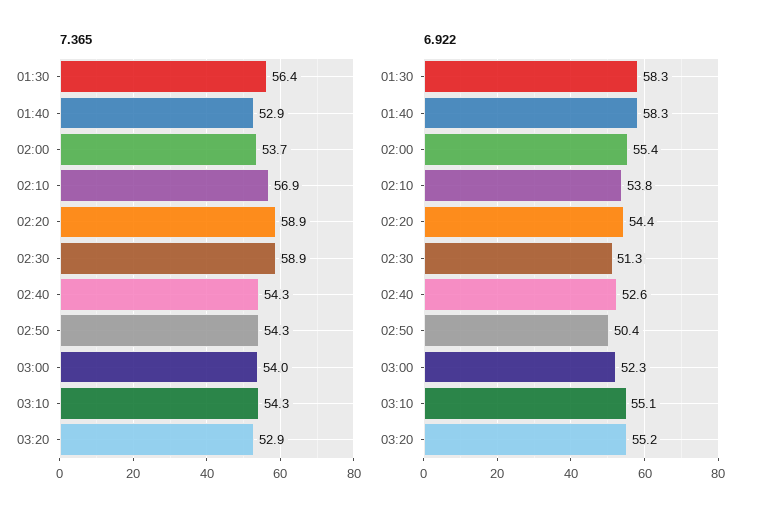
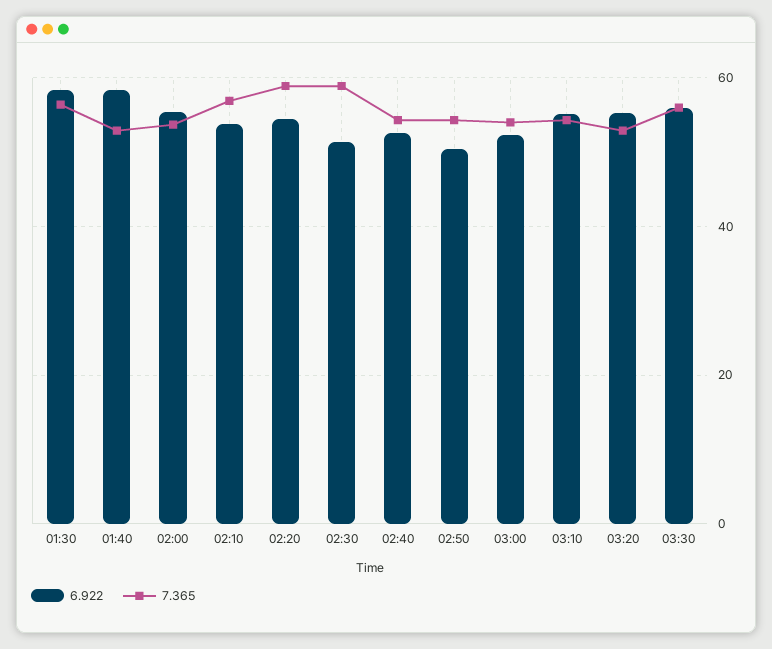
6.922, 03:30: none -> 56
7.365, 03:30: none -> 56

